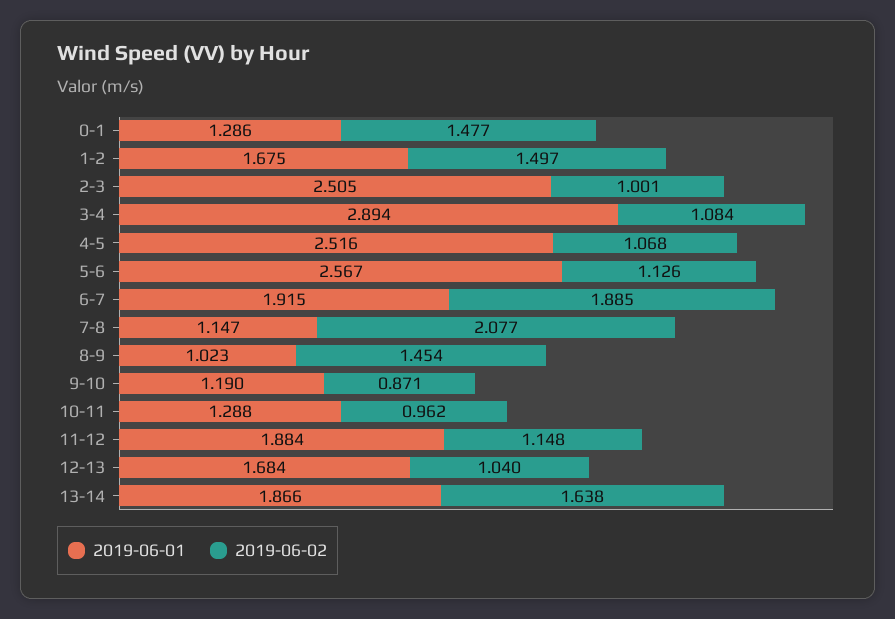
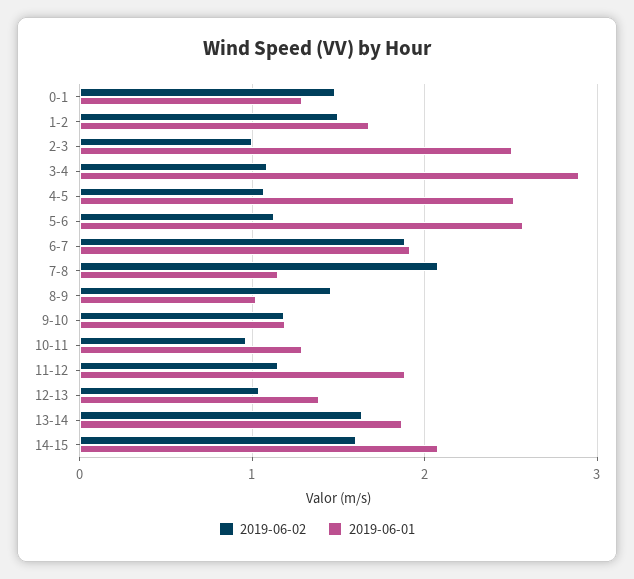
2019-06-02, 9-10: 0.871 -> 1.2
2019-06-01, 12-13: 1.684 -> 1.4
2019-06-02, 14-15: none -> 1.6
2019-06-01, 14-15: none -> 2.1

